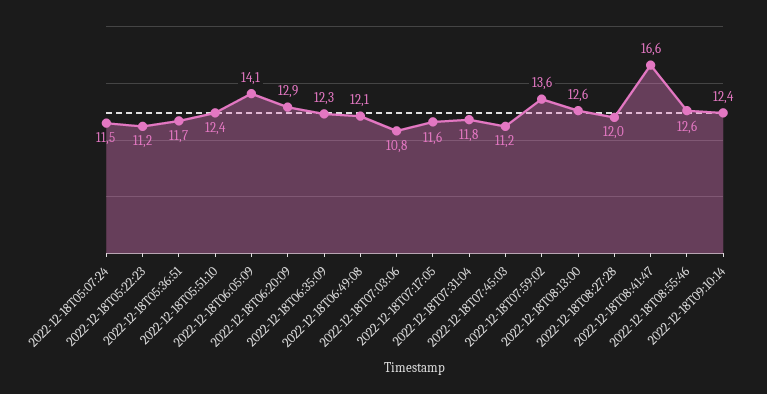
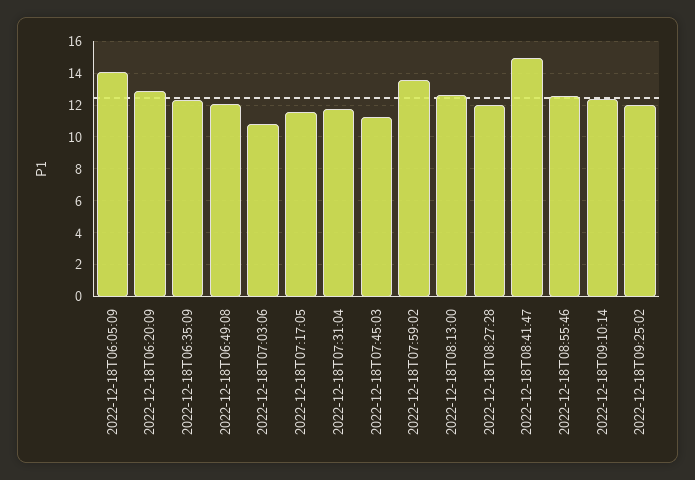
2022-12-18T05:07:24: 11.5 -> none
2022-12-18T05:22:23: 11.2 -> none
2022-12-18T05:36:51: 11.7 -> none
2022-12-18T05:51:10: 12.4 -> none
2022-12-18T08:41:47: 16.6 -> 15
2022-12-18T09:25:02: none -> 12

